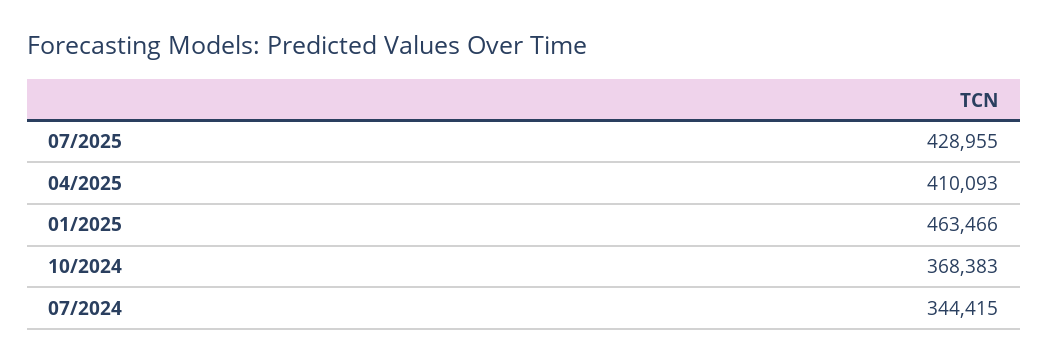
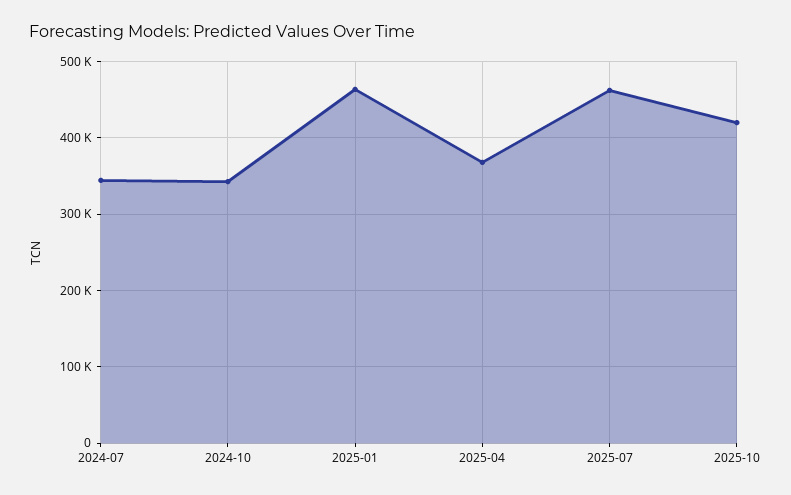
07/2025: 428955 -> 460000
04/2025: 410093 -> 370000
10/2024: 368383 -> 340000
2025-10: none -> 420000

